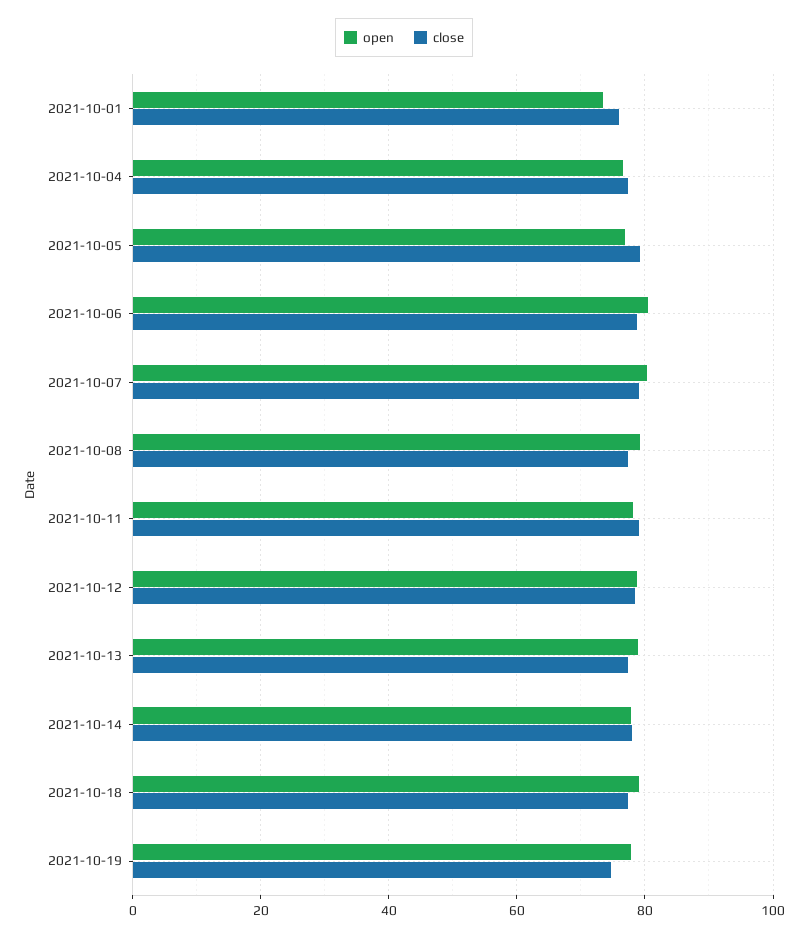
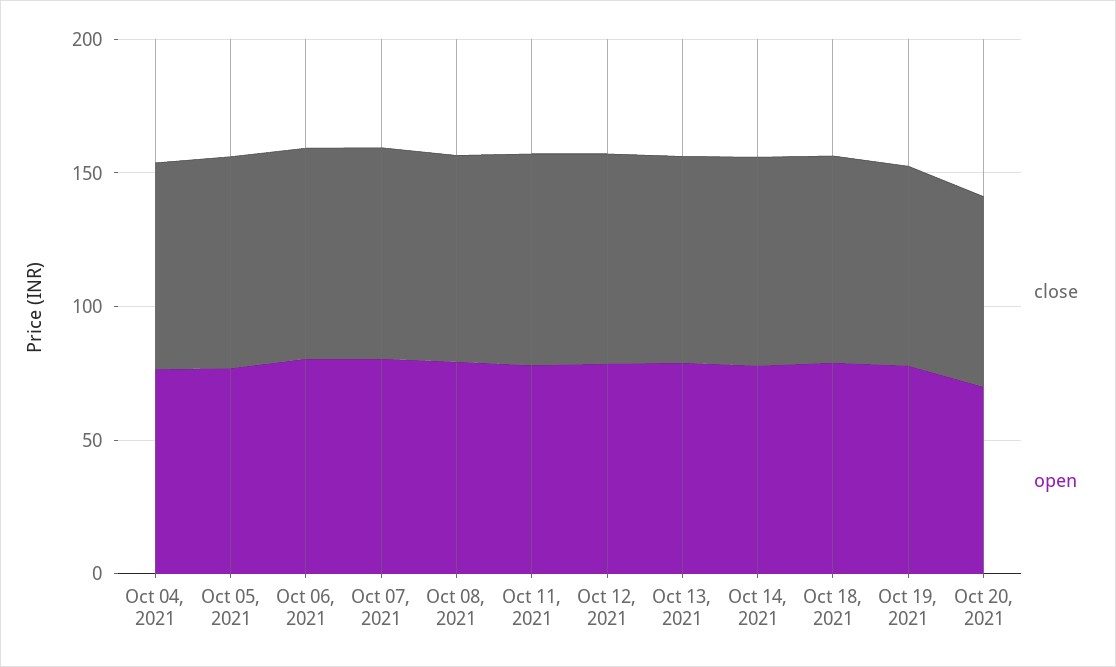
open, 2021-10-01: 74 -> none
close, 2021-10-01: 76 -> none
close, Oct 20, 2021: none -> 70
open, Oct 20, 2021: none -> 70

